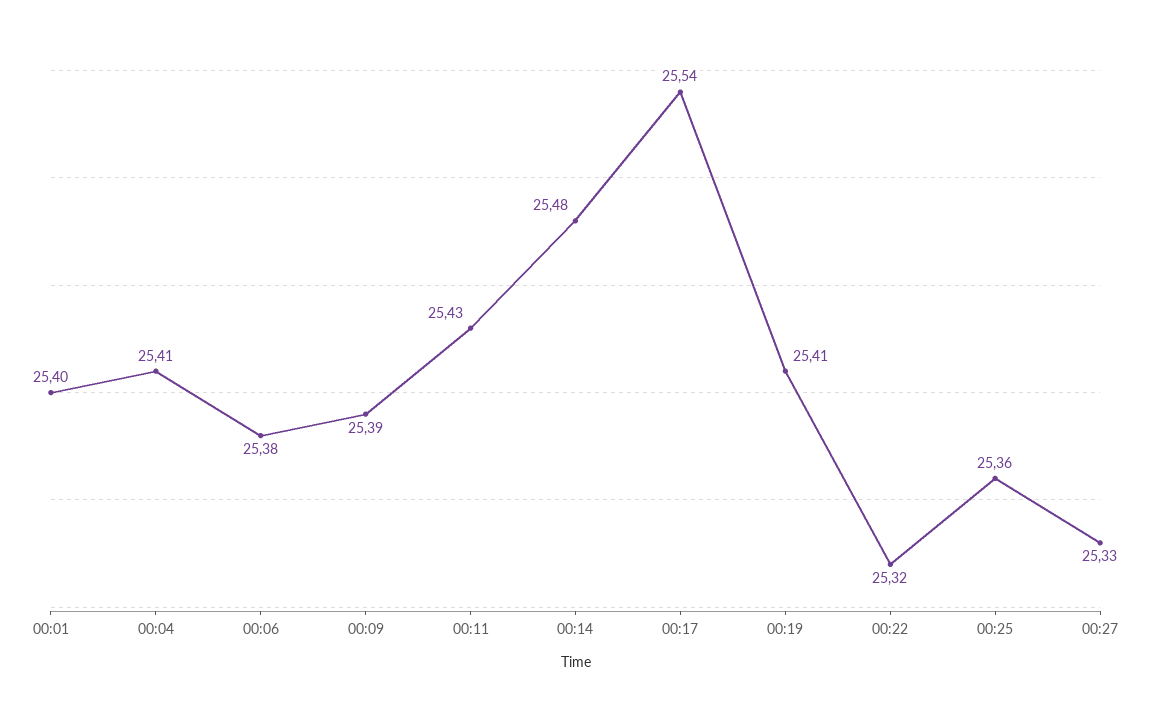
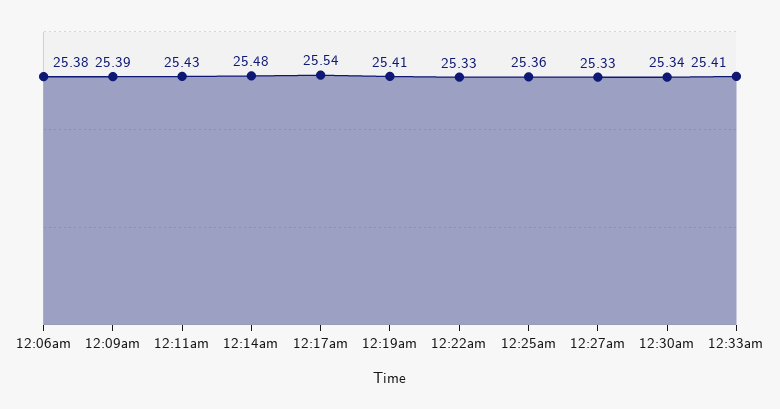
00:01: 25.4 -> none
00:04: 25.41 -> none
00:22: 25.32 -> 25.33
12:30am: none -> 25.34
12:33am: none -> 25.41

